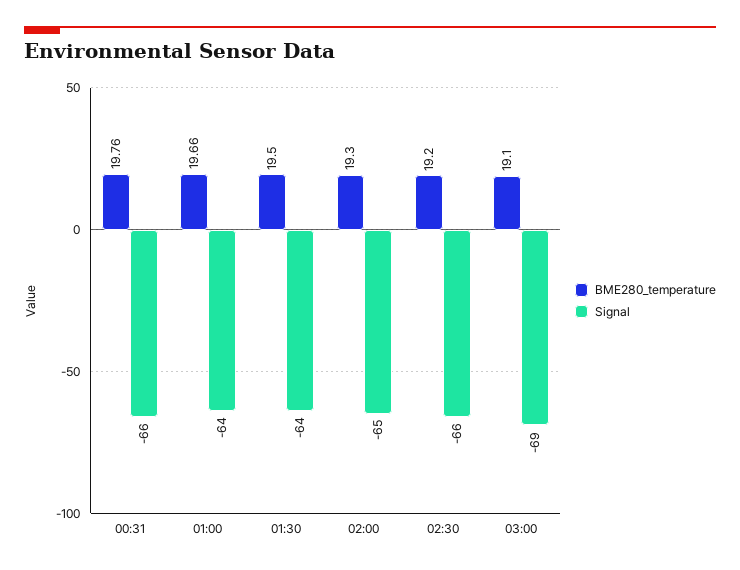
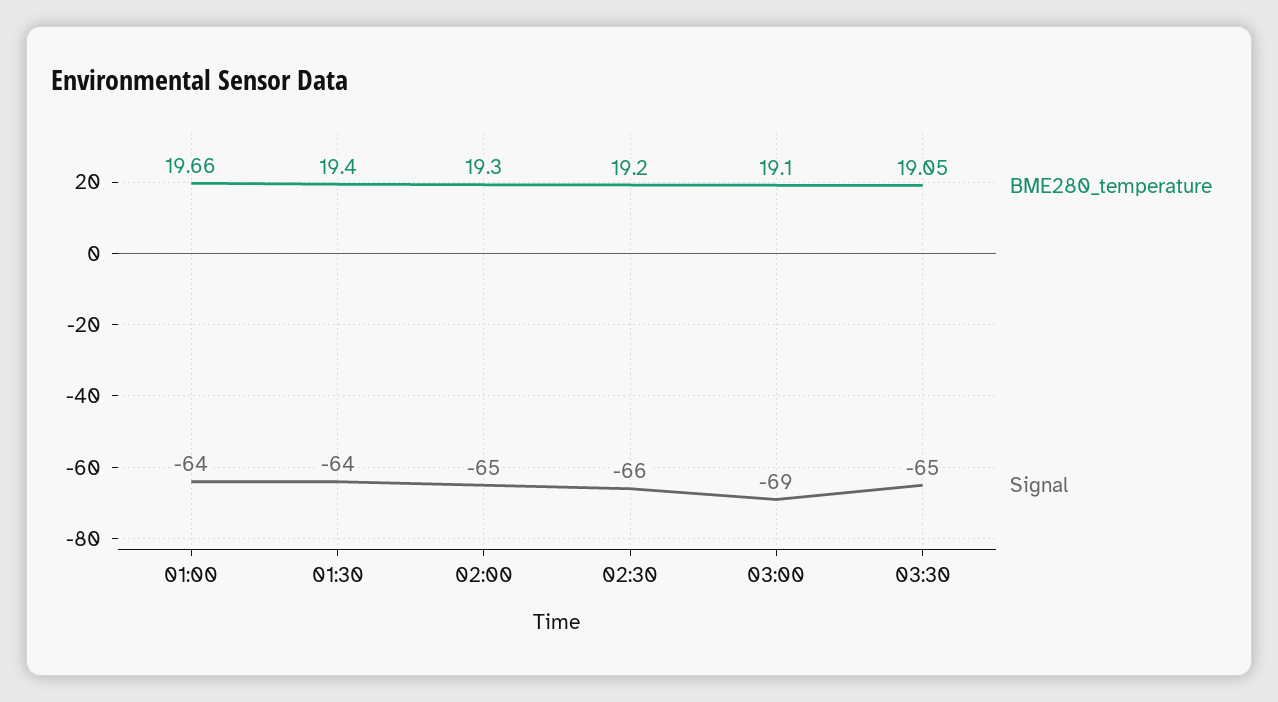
BME280_temperature, 00:31: 19.76 -> none
Signal, 00:31: -66 -> none
BME280_temperature, 01:30: 19.5 -> 19.4
BME280_temperature, 03:30: none -> 19.05
Signal, 03:30: none -> -65

